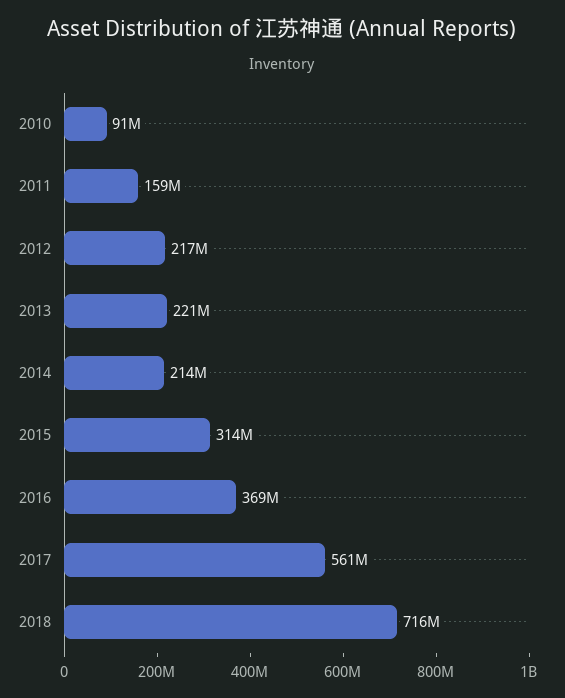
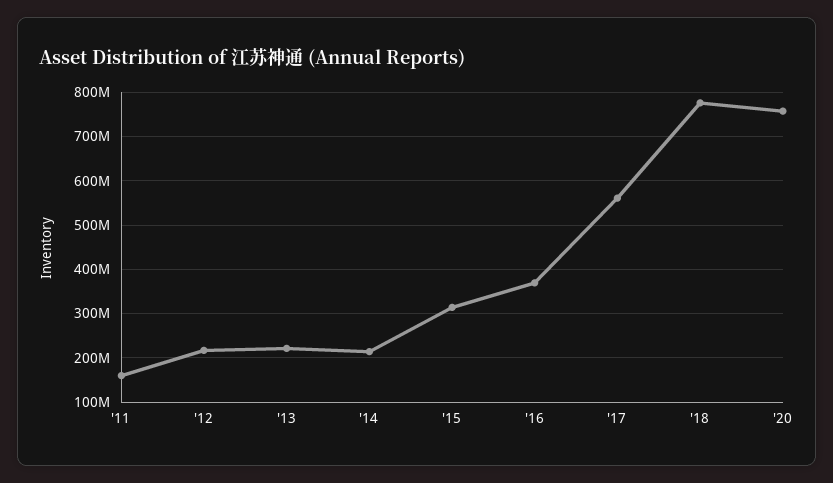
2010: 91000000 -> none
2018: 716000000 -> 780000000
'20: none -> 760000000

